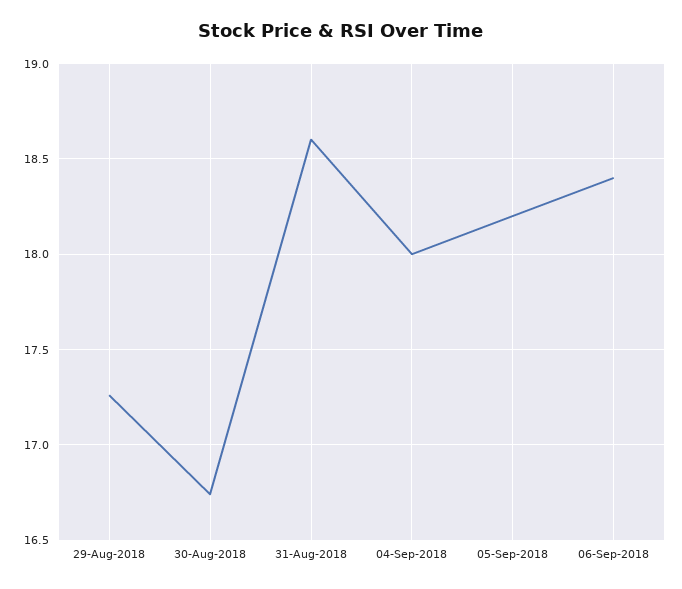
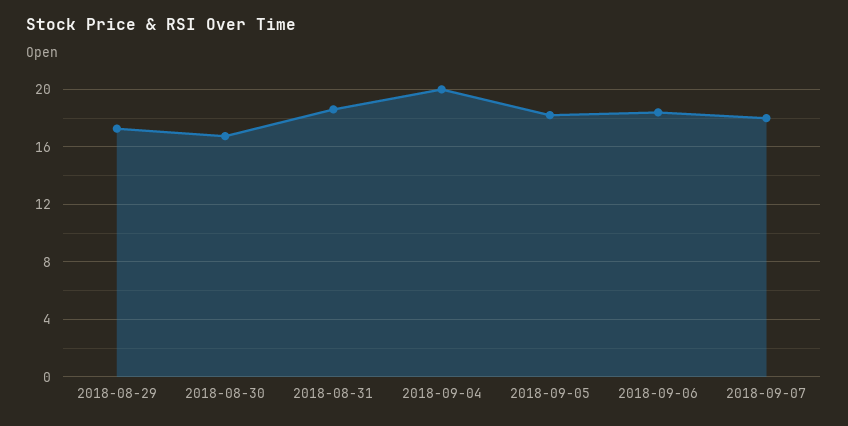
04-Sep-2018: 18 -> 20
2018-09-07: none -> 18

